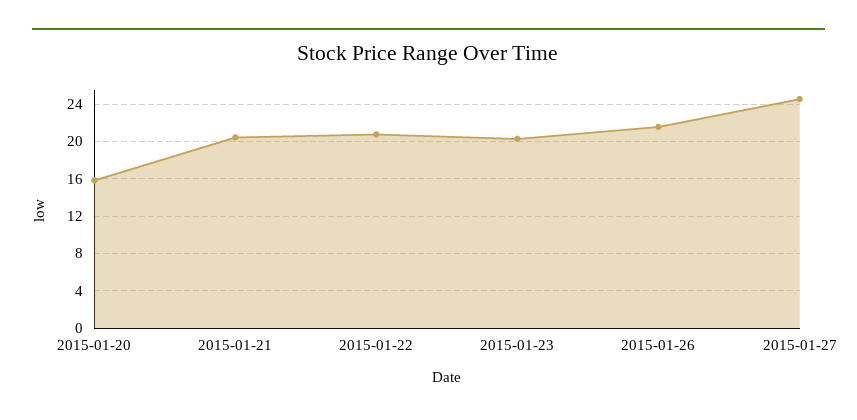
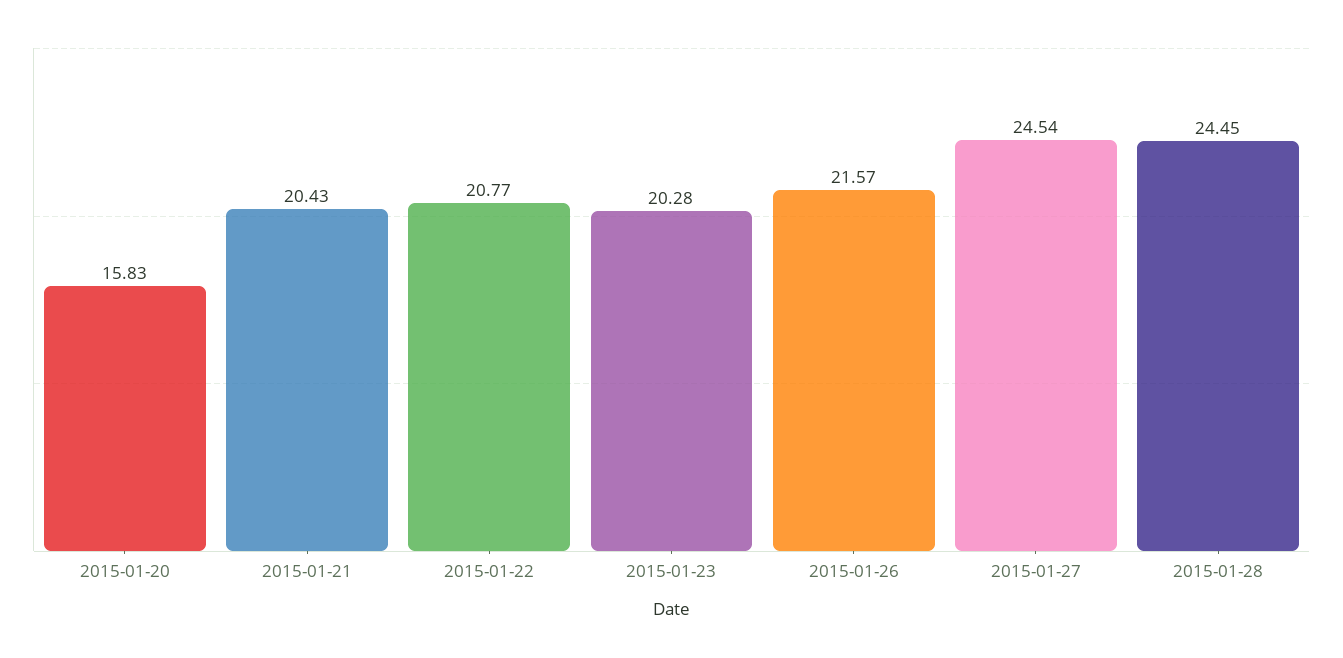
2015-01-28: none -> 24.45

